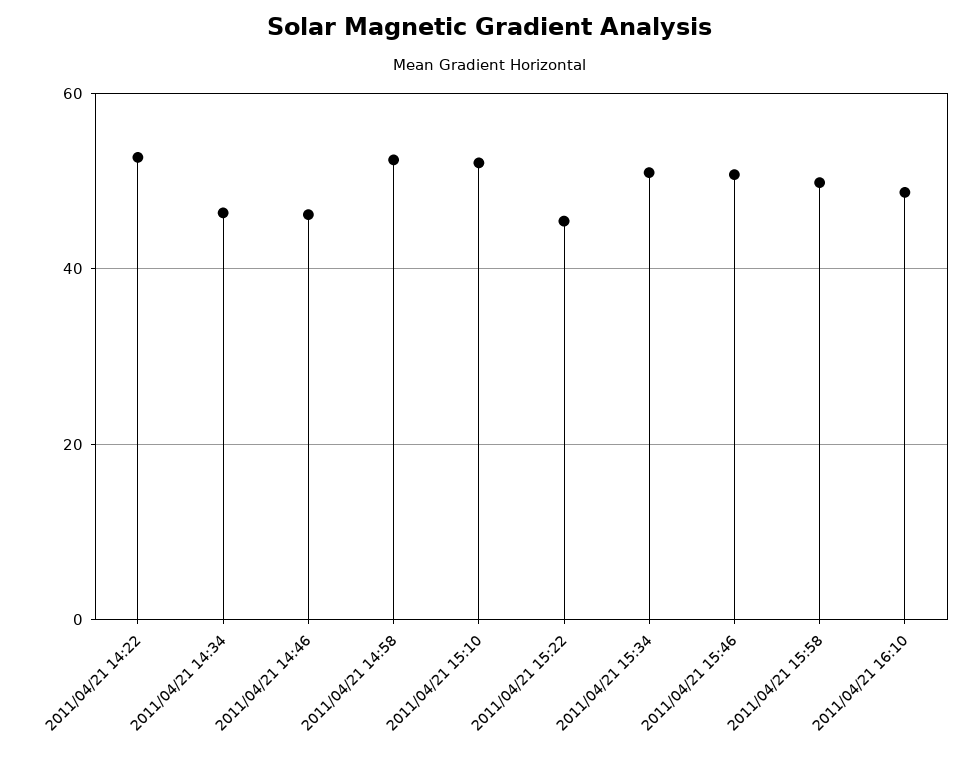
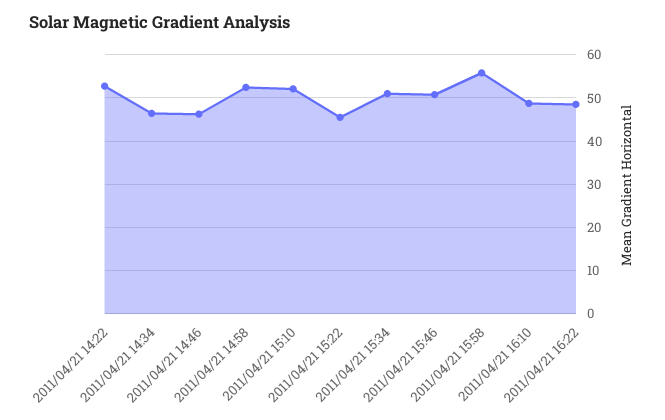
2011/04/21 15:58: 50 -> 56
2011/04/21 16:22: none -> 48

